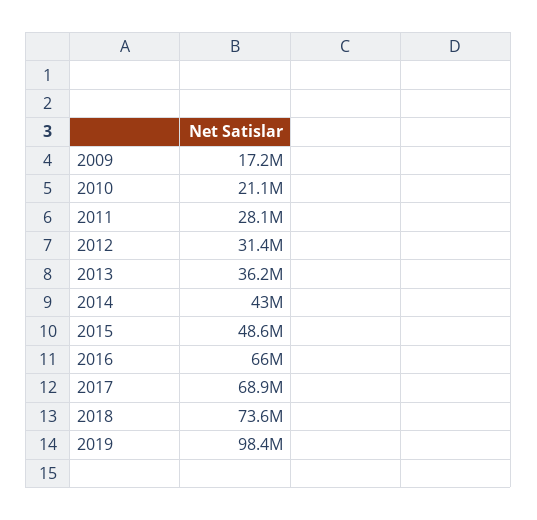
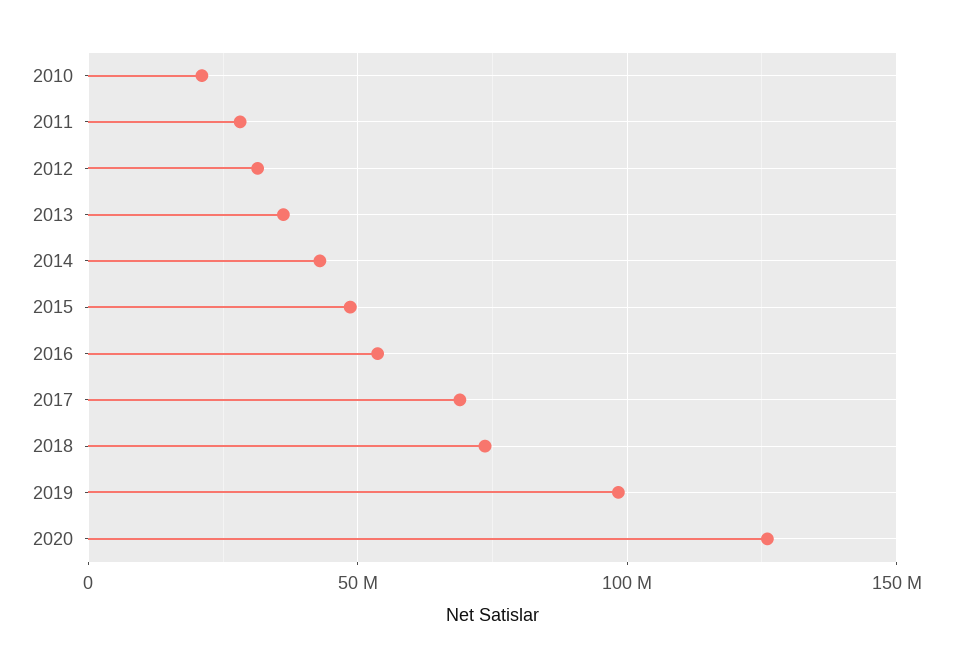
2009: 17200000 -> none
2016: 66000000 -> 55000000
2020: none -> 125000000

